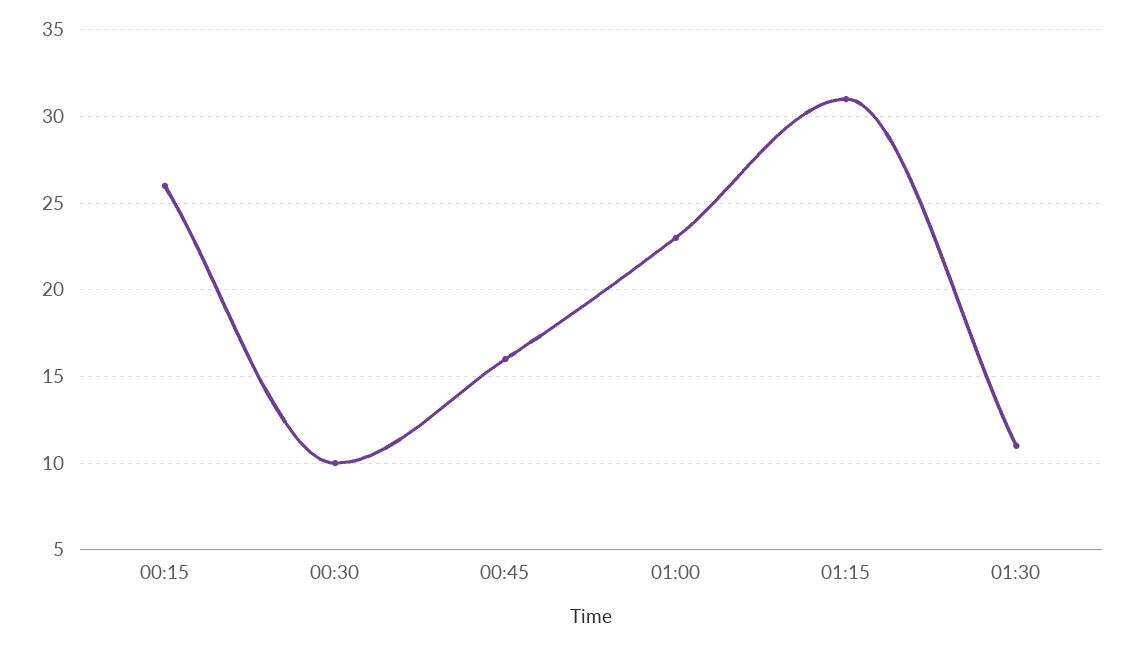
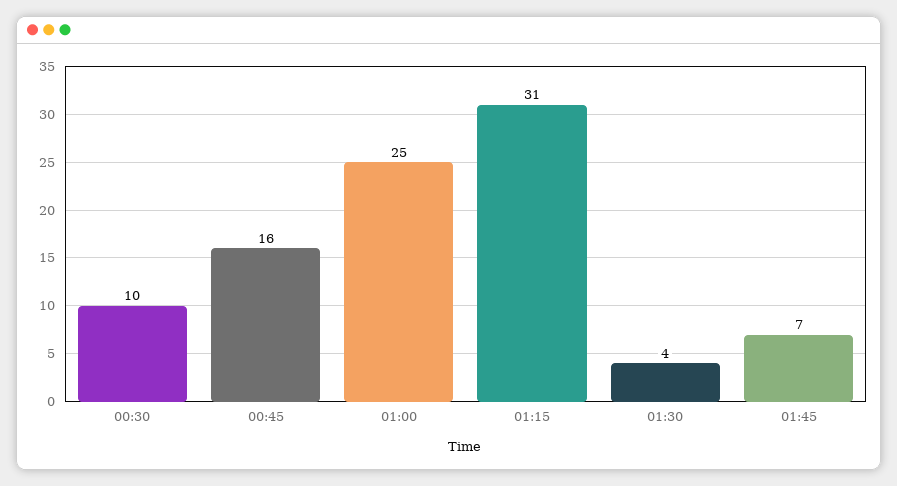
00:15: 26 -> none
01:00: 23 -> 25
01:30: 11 -> 4
01:45: none -> 7

